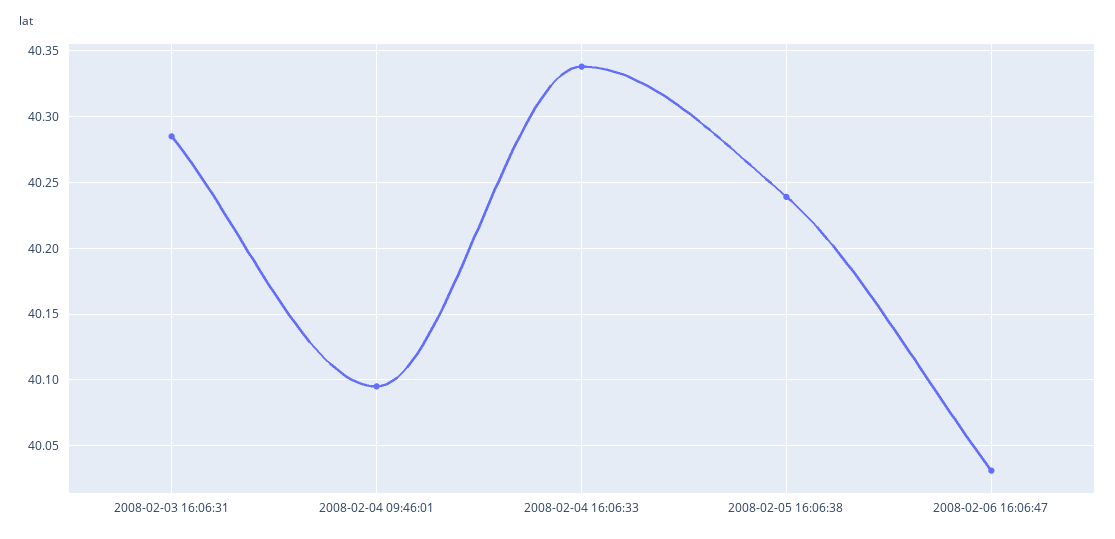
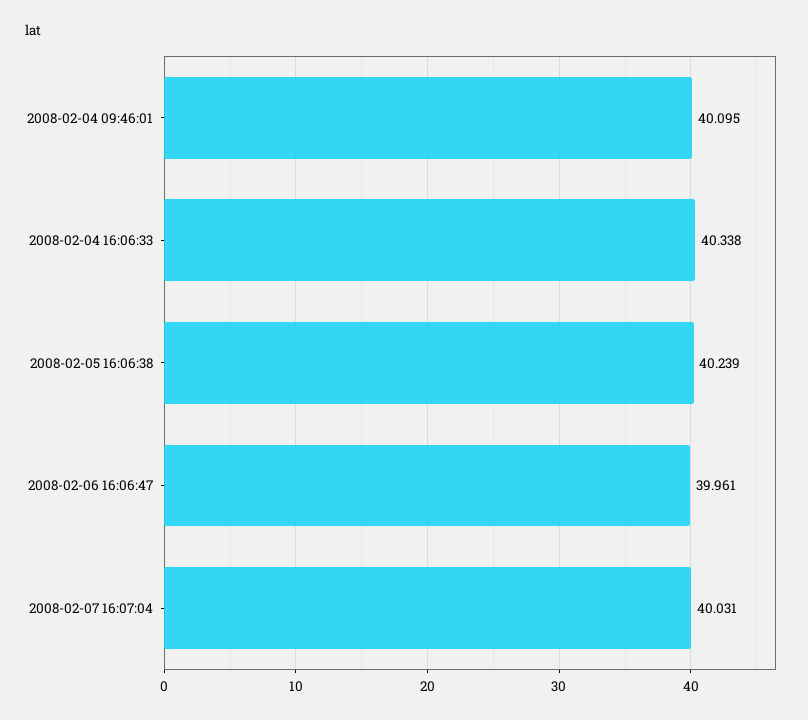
2008-02-03 16:06:31: 40.285 -> none
2008-02-06 16:06:47: 40.03 -> 39.961
2008-02-07 16:07:04: none -> 40.031

